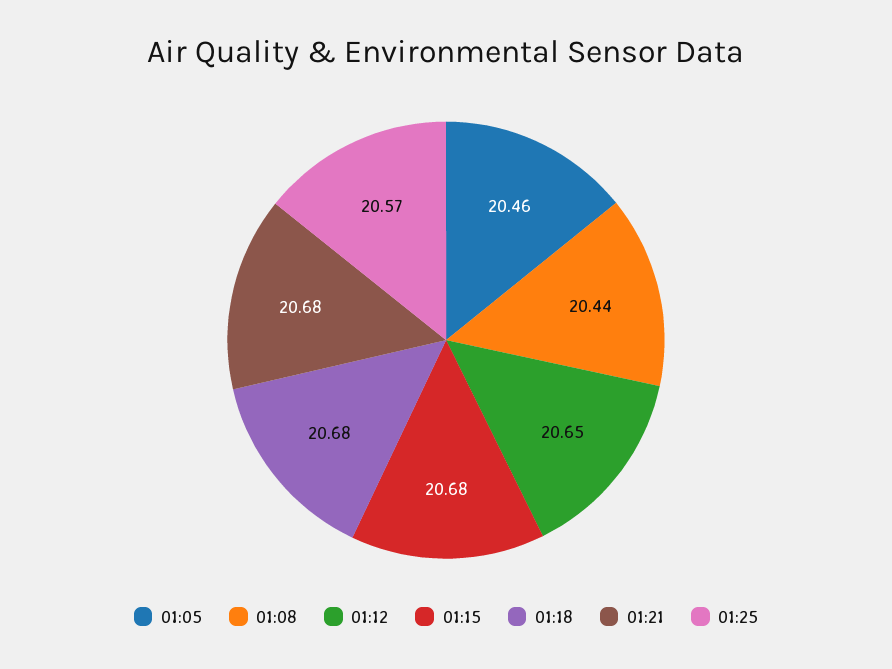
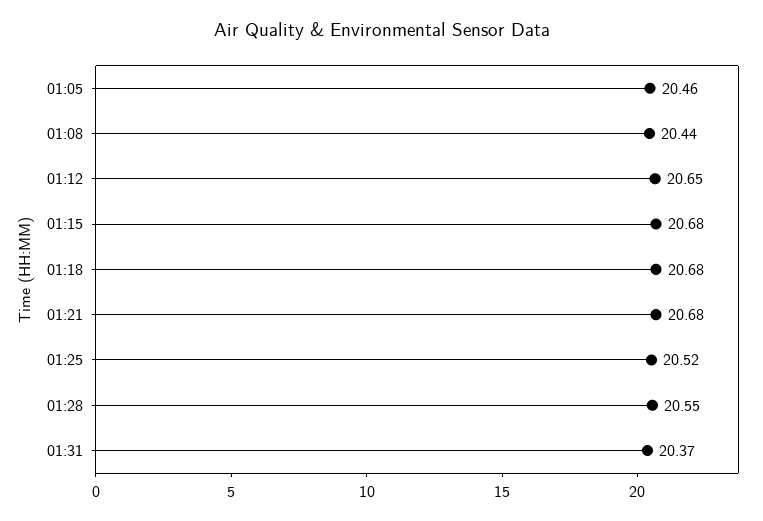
01:25: 20.57 -> 20.52
01:28: none -> 20.55
01:31: none -> 20.37

